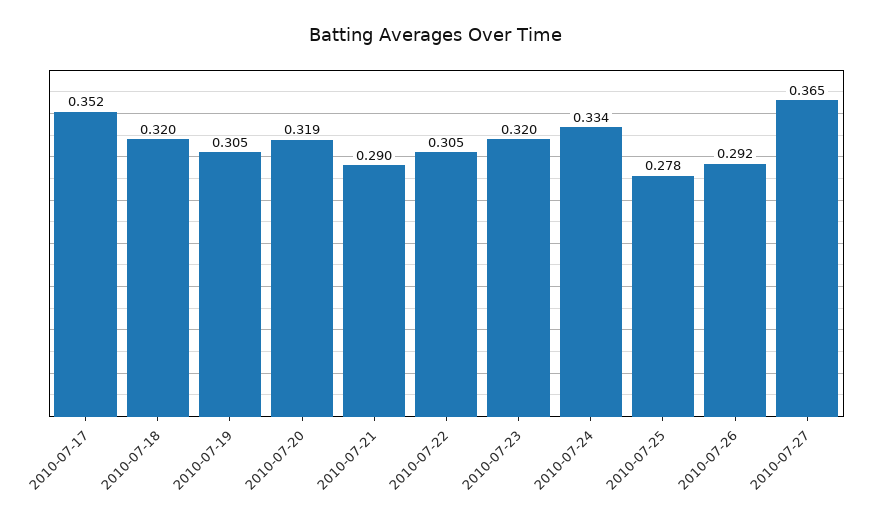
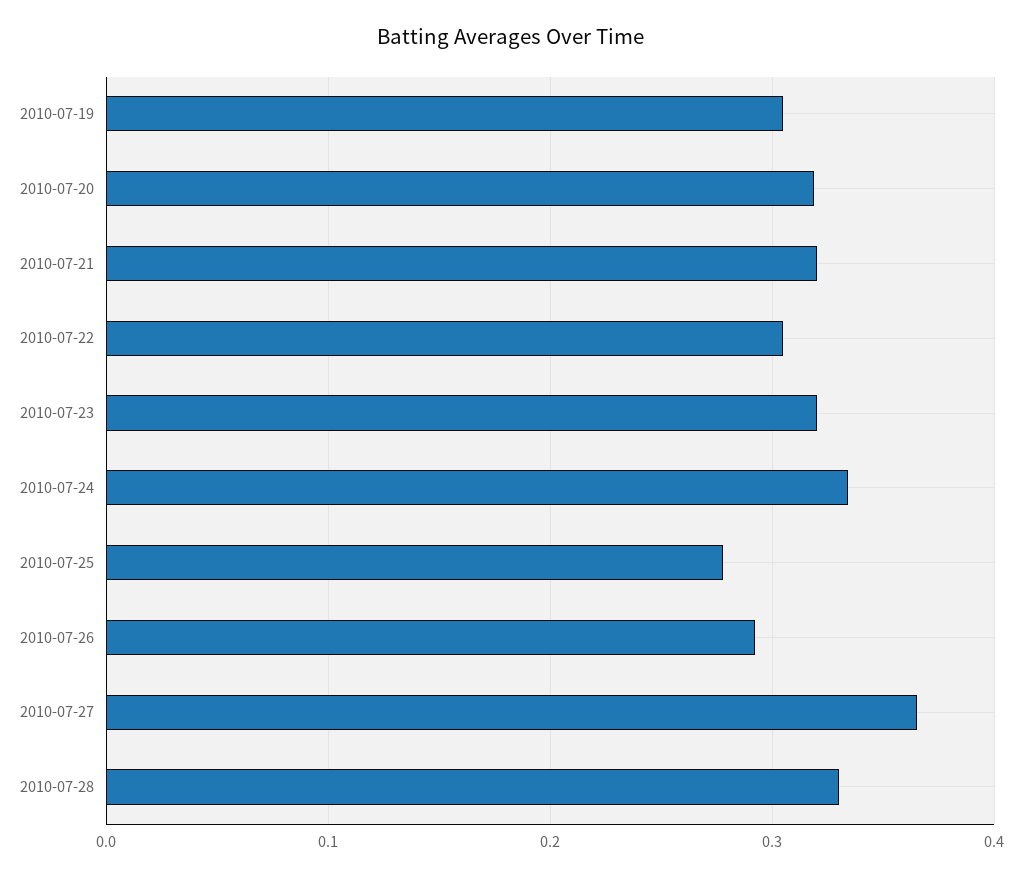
2010-07-17: 0.352 -> none
2010-07-18: 0.32 -> none
2010-07-21: 0.29 -> 0.32
2010-07-28: none -> 0.33

